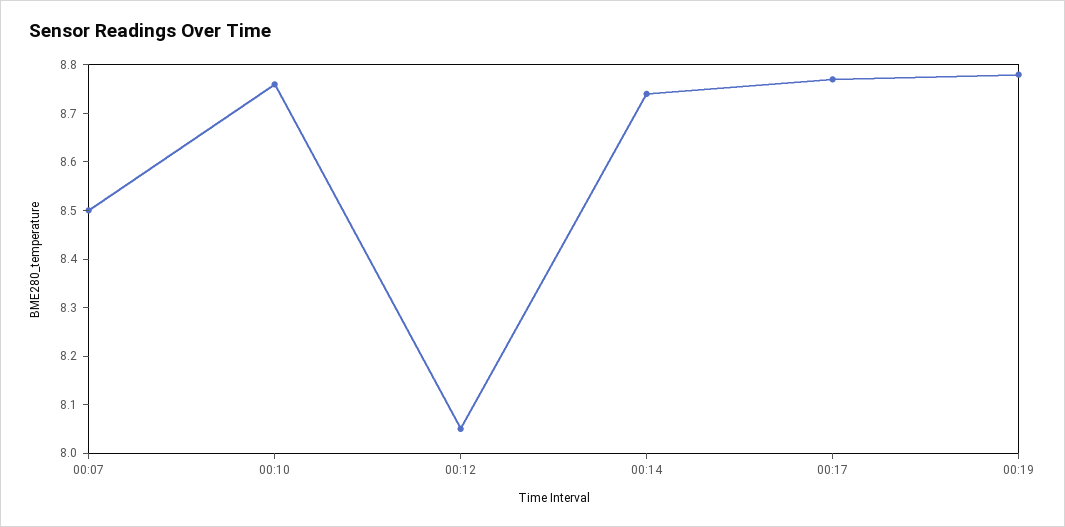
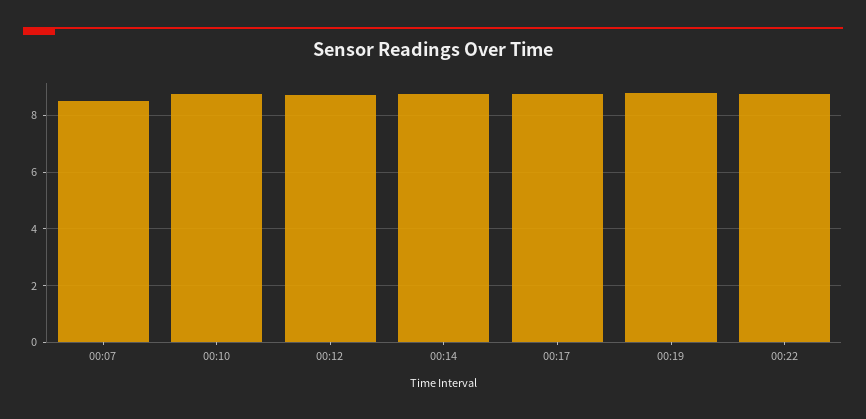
00:12: 8.05 -> 8.75
00:22: none -> 8.75

